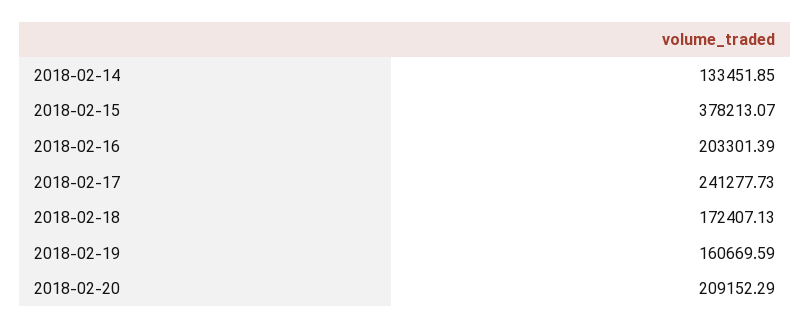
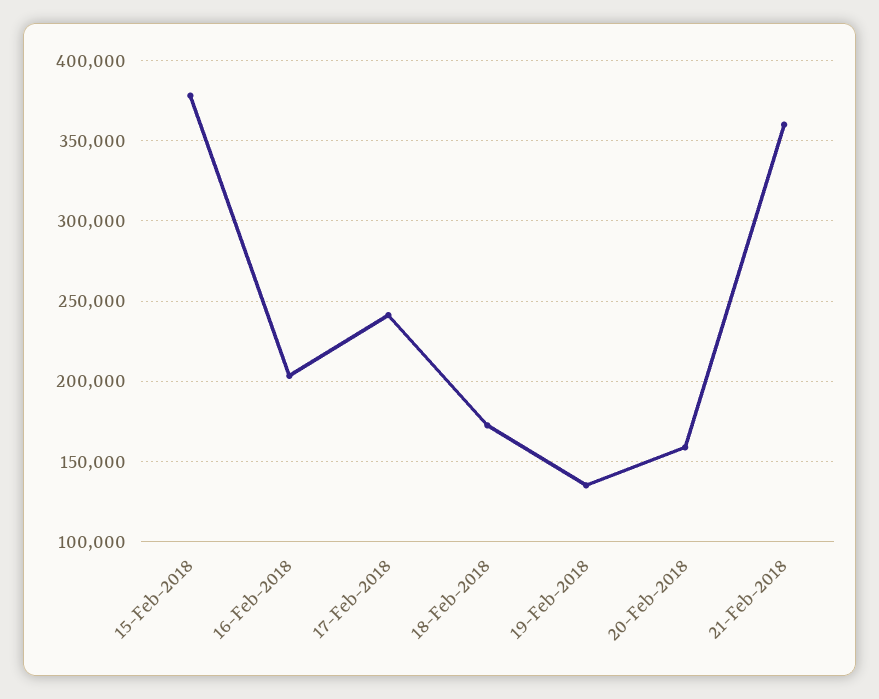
2018-02-14: 133451.85 -> none
2018-02-19: 160669.59 -> 135000
2018-02-20: 209152.29 -> 160000
21-Feb-2018: none -> 360000

